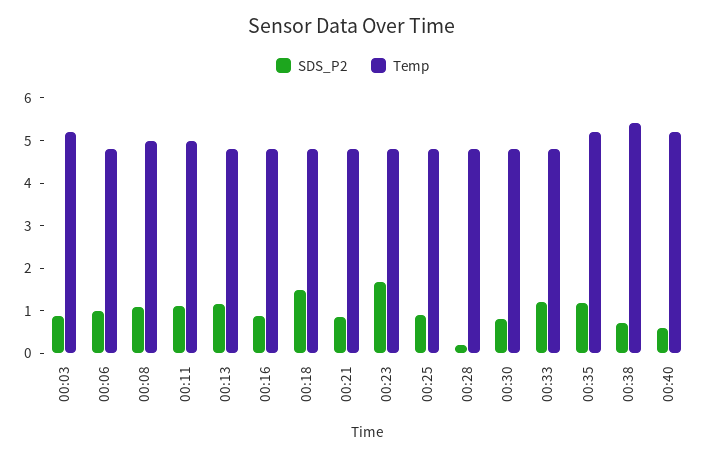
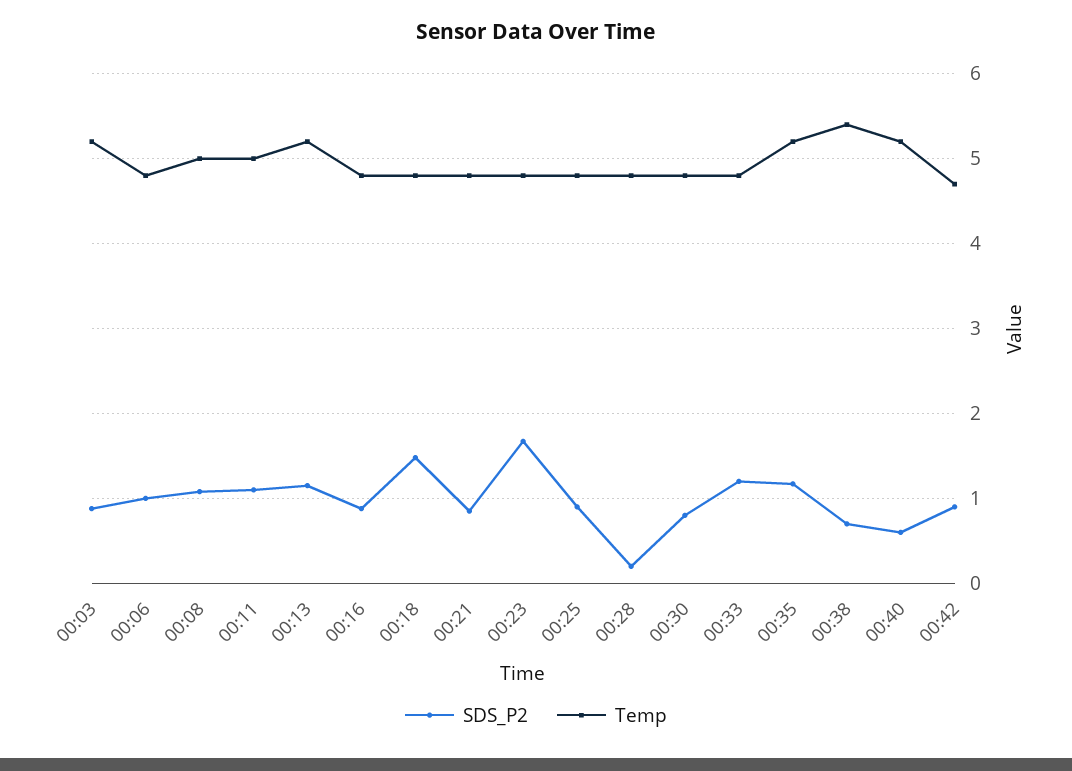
Temp, 00:13: 4.8 -> 5.2
SDS_P2, 00:42: none -> 0.9
Temp, 00:42: none -> 4.7

